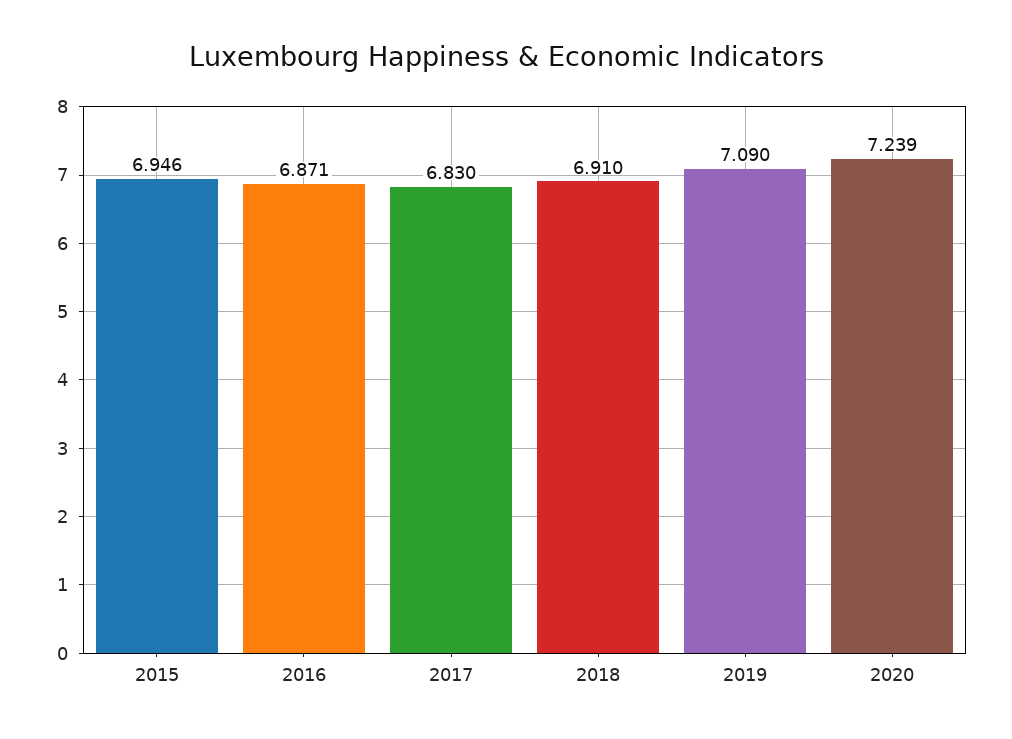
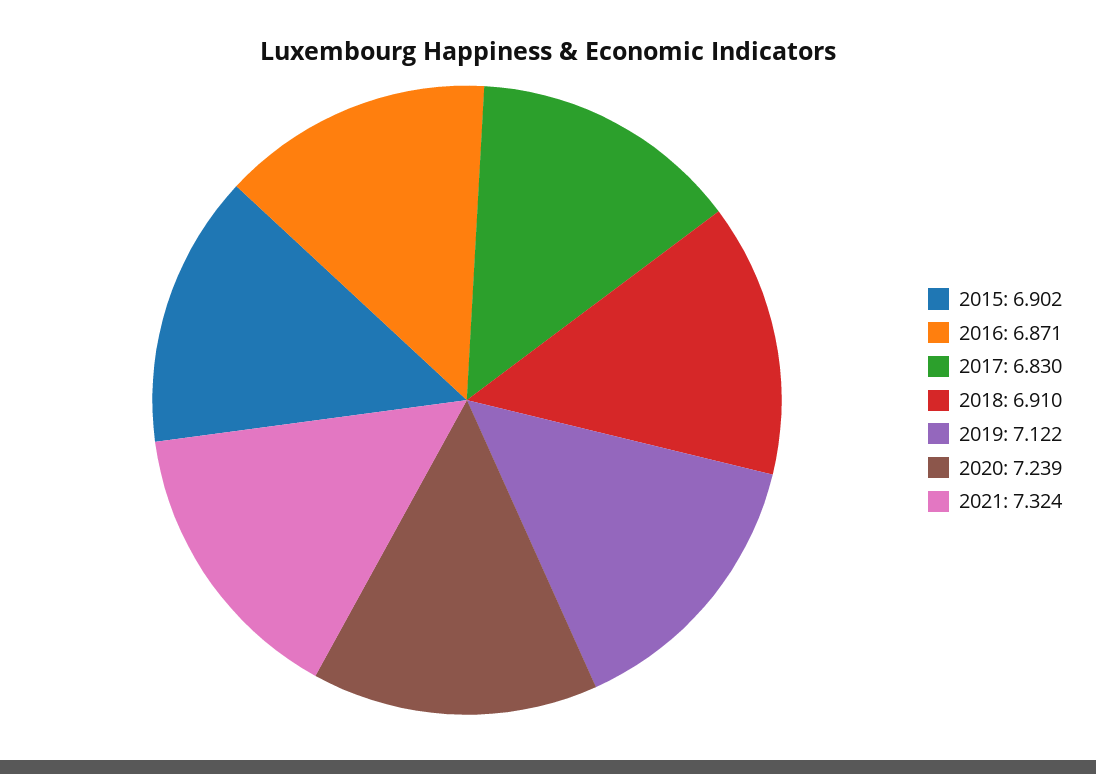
2015: 6.946 -> 6.902
2019: 7.09 -> 7.122
2021: none -> 7.324

